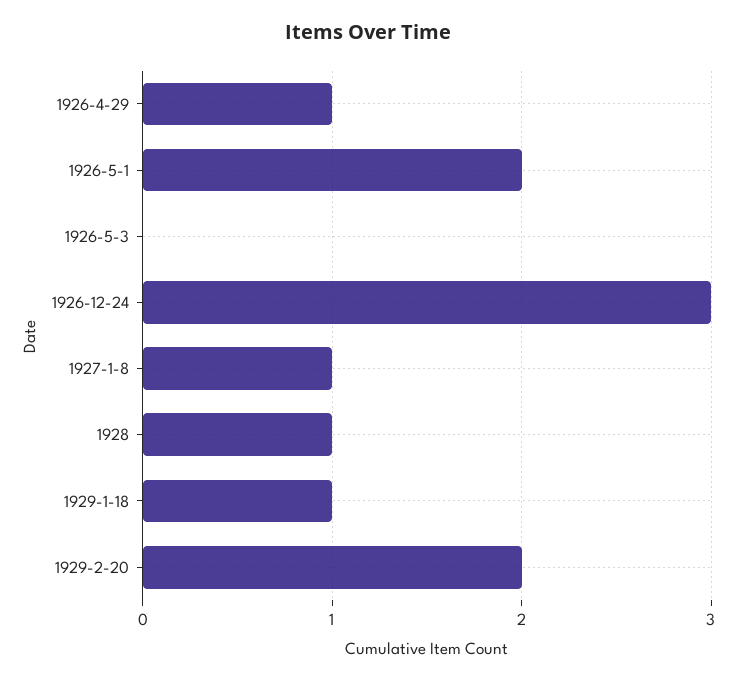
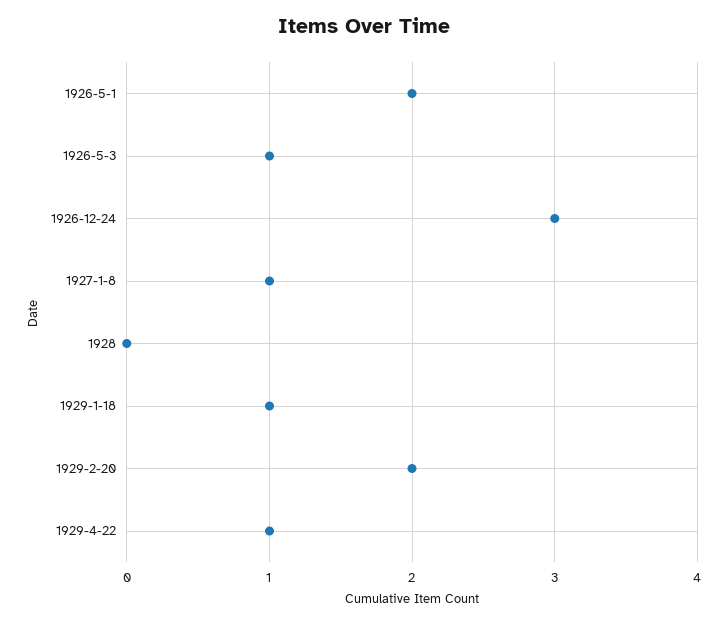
1926-4-29: 1 -> none
1926-5-3: 0 -> 1
1928: 1 -> 0
1929-4-22: none -> 1

